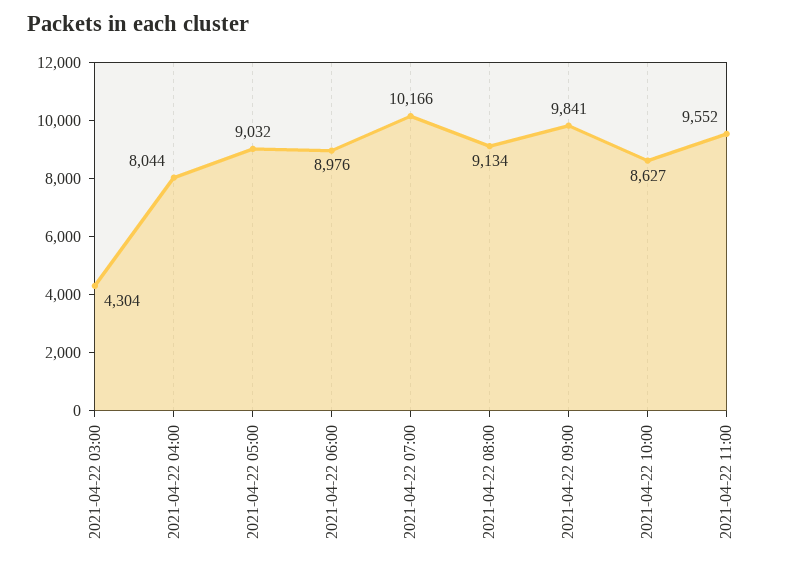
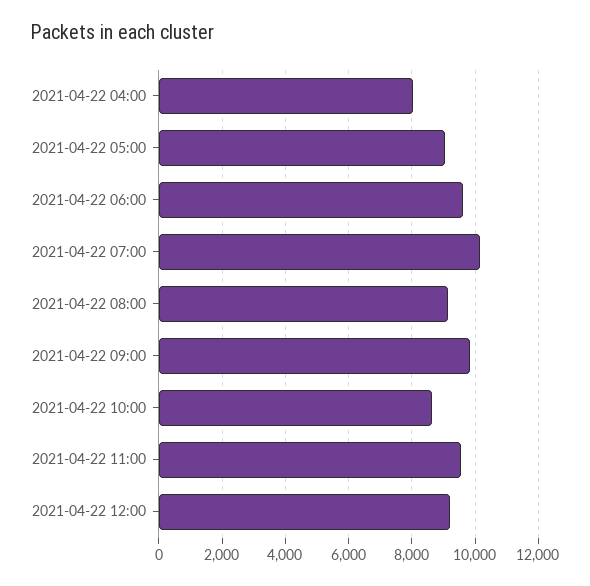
2021-04-22 03:00: 4304 -> none
2021-04-22 06:00: 8976 -> 9600
2021-04-22 12:00: none -> 9200

